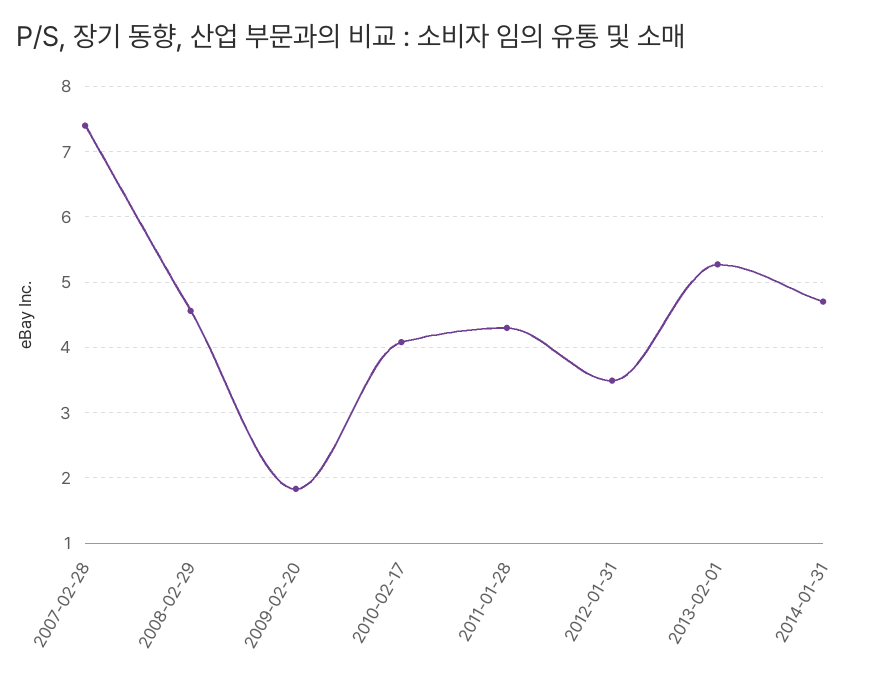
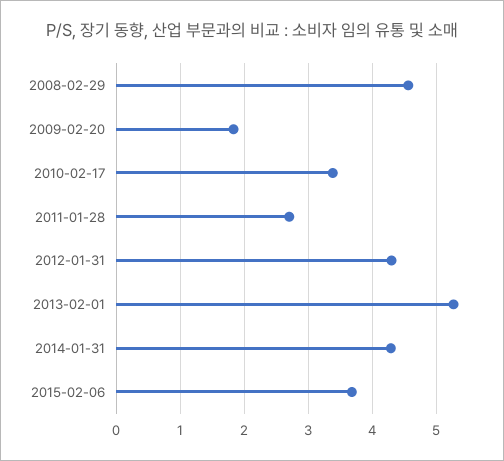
2007-02-28: 7.4 -> none
2010-02-17: 4.1 -> 3.4
2011-01-28: 4.3 -> 2.7
2012-01-31: 3.5 -> 4.3
2014-01-31: 4.7 -> 4.3
2015-02-06: none -> 3.7

